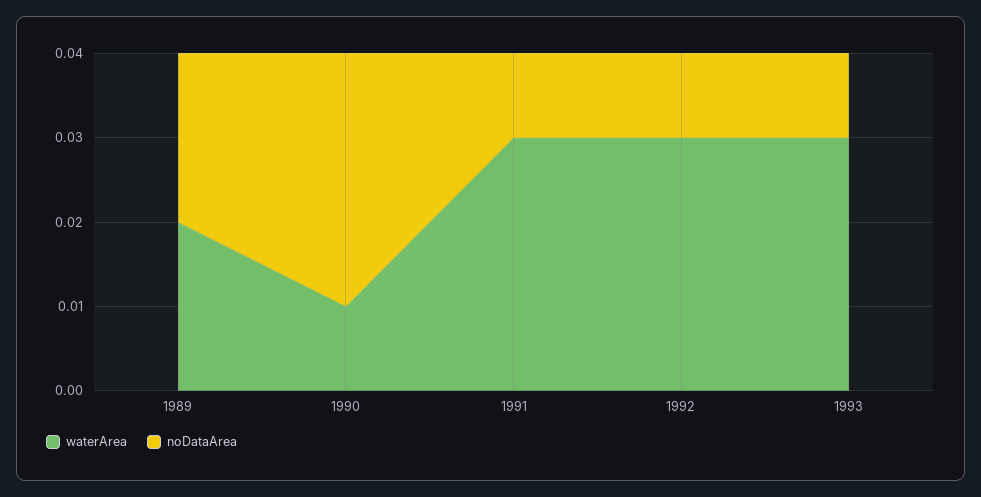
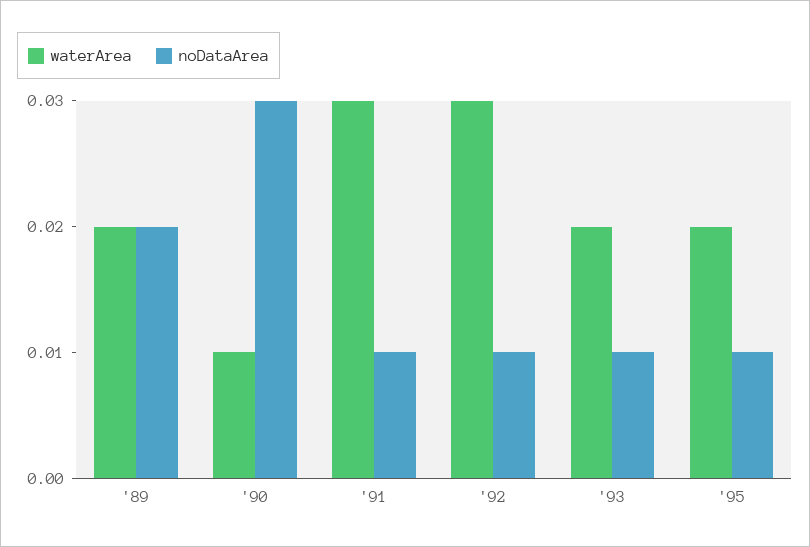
waterArea, 1993: 0.03 -> 0.02
waterArea, '95: none -> 0.02
noDataArea, '95: none -> 0.01

